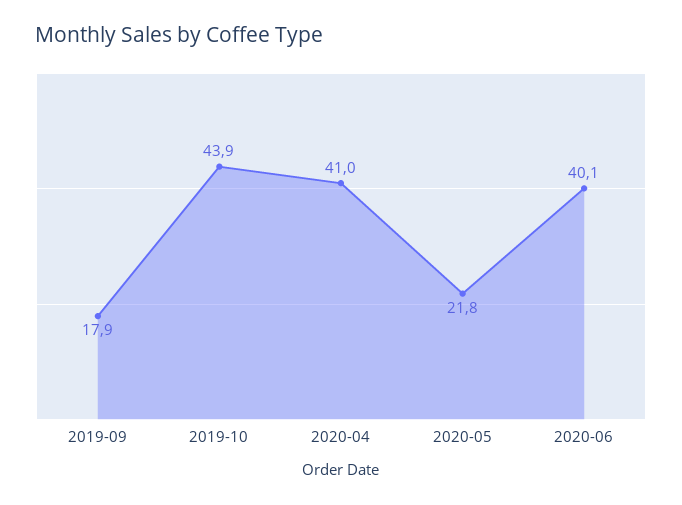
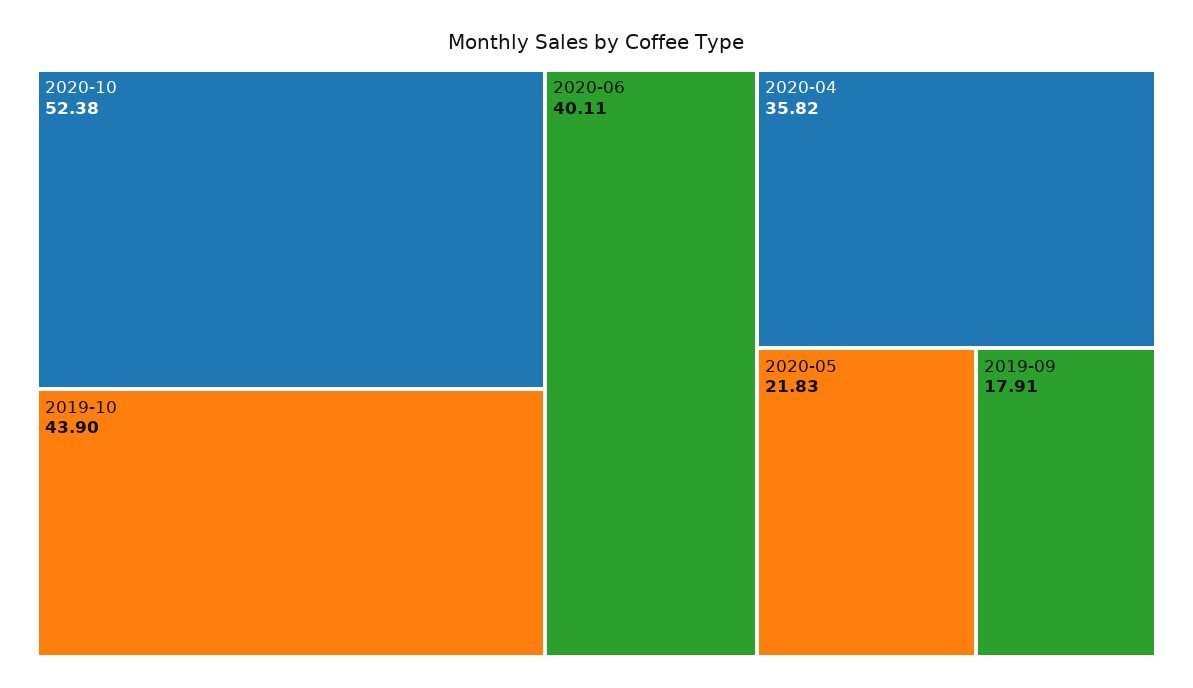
2020-04: 41 -> 35.82
2020-10: none -> 52.38

